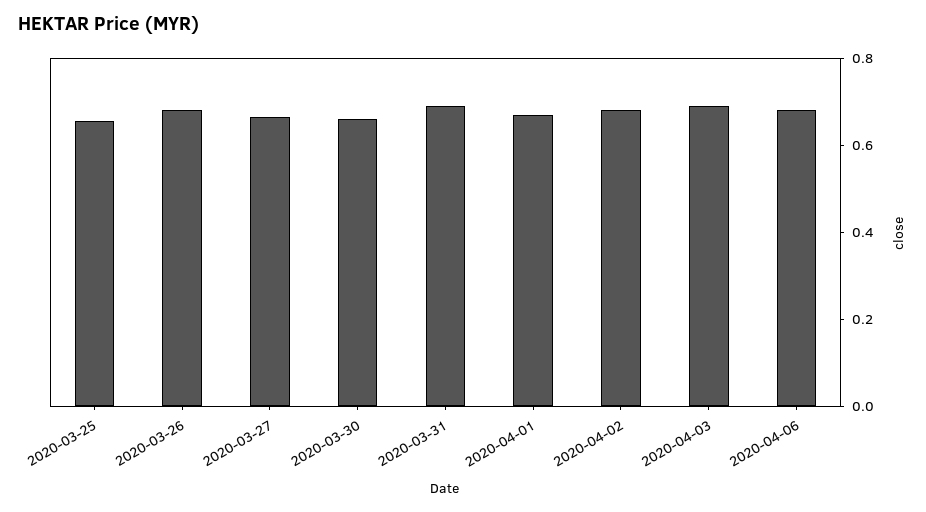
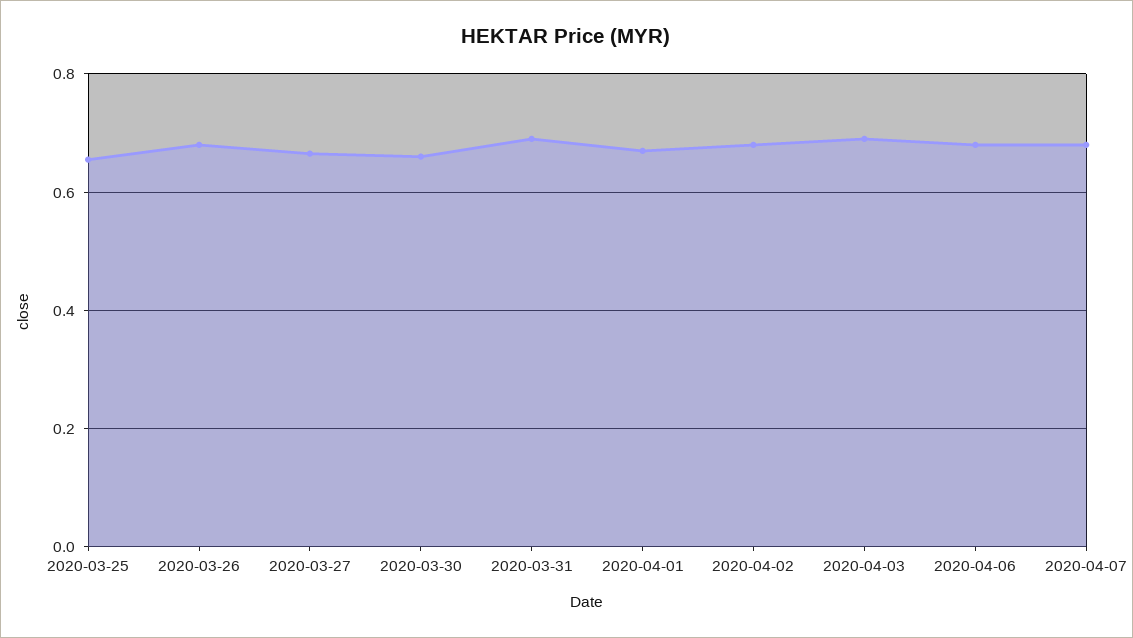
2020-04-07: none -> 0.68

